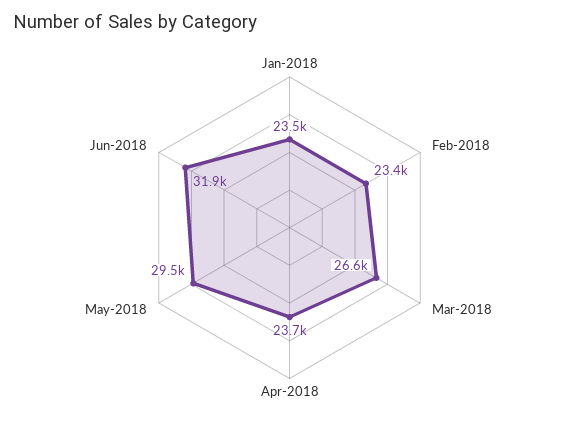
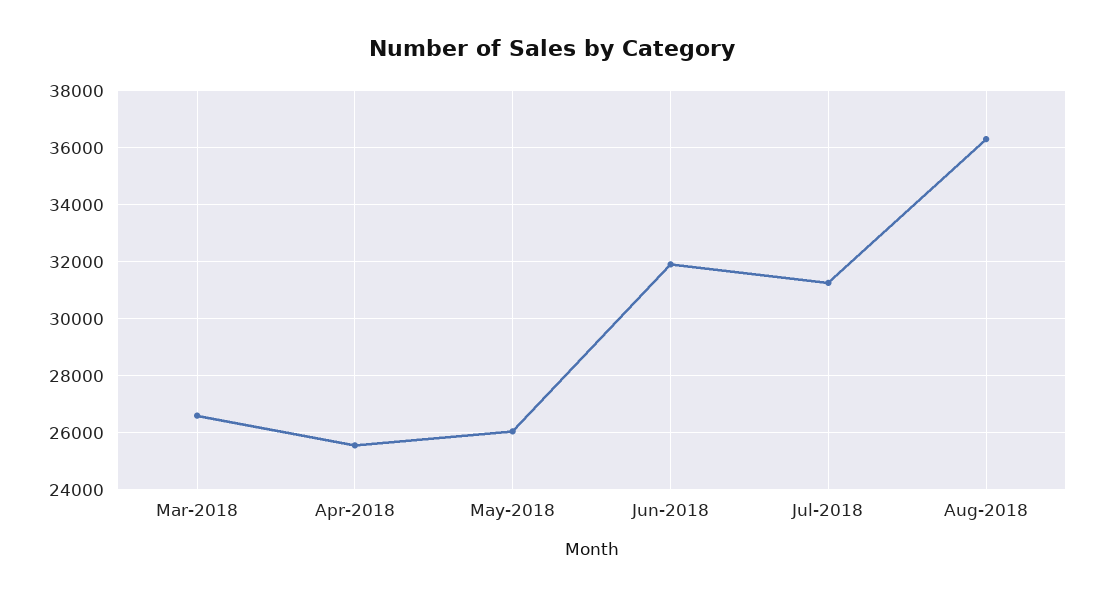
Jan-2018: 23500 -> none
Feb-2018: 23400 -> none
Apr-2018: 23700 -> 25500
May-2018: 29500 -> 26000
Jul-2018: none -> 31250
Aug-2018: none -> 36250

